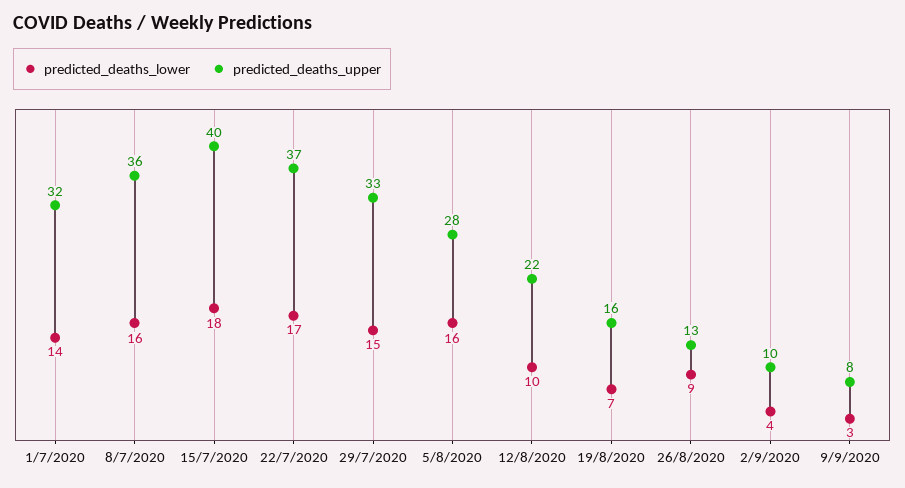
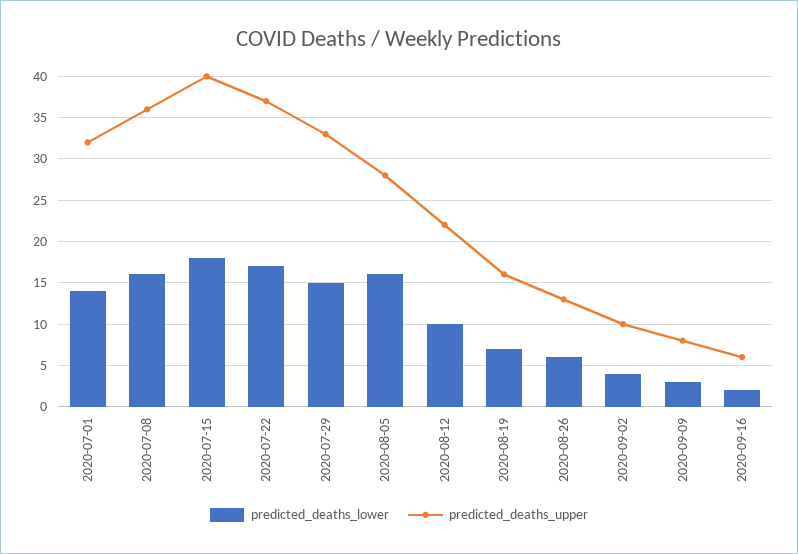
predicted_deaths_lower, 26/8/2020: 9 -> 6
predicted_deaths_lower, 2020-09-16: none -> 2
predicted_deaths_upper, 2020-09-16: none -> 6

